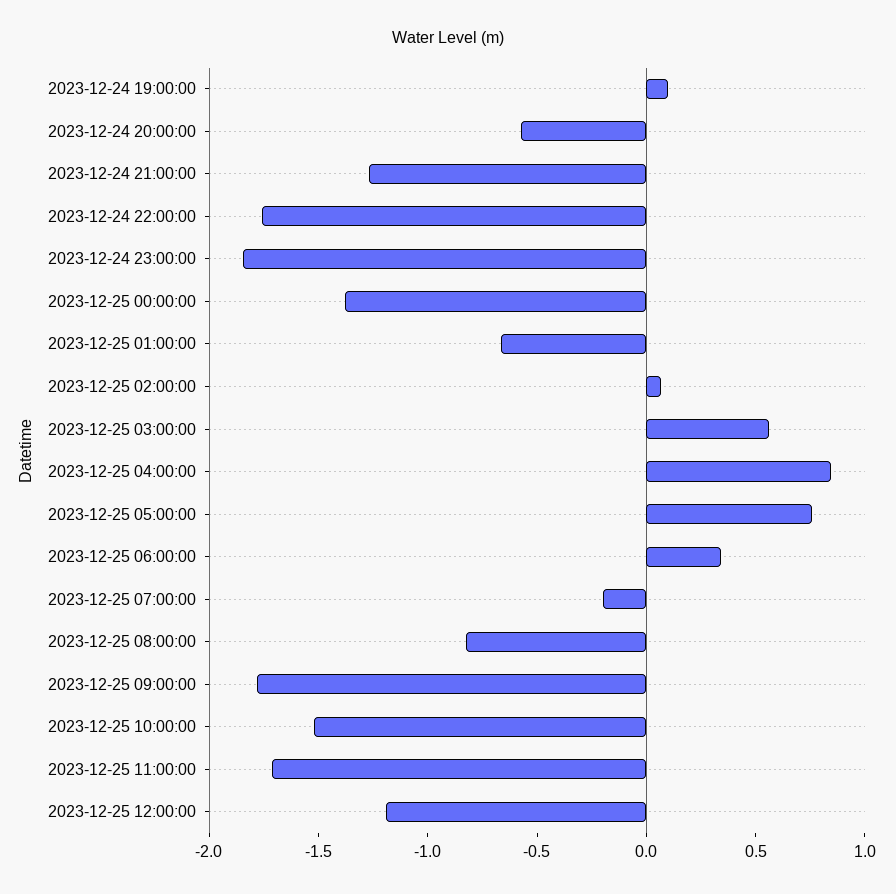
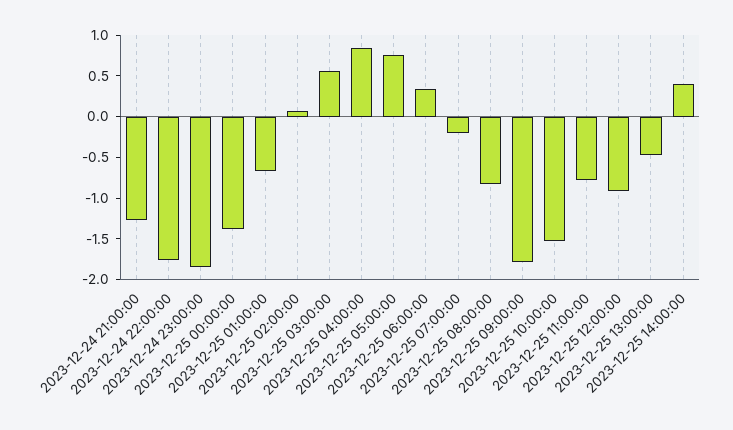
2023-12-24 19:00:00: 0.1 -> none
2023-12-24 20:00:00: -0.6 -> none
2023-12-25 11:00:00: -1.7 -> -0.8
2023-12-25 12:00:00: -1.2 -> -0.9
2023-12-25 13:00:00: none -> -0.5
2023-12-25 14:00:00: none -> 0.4

